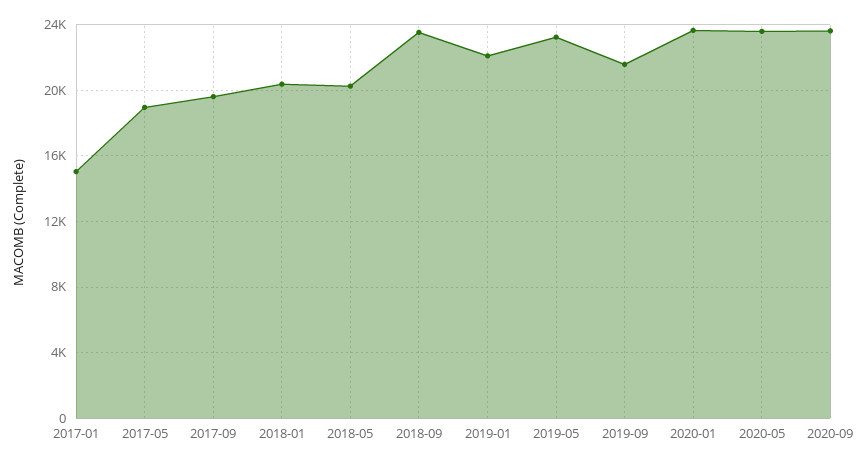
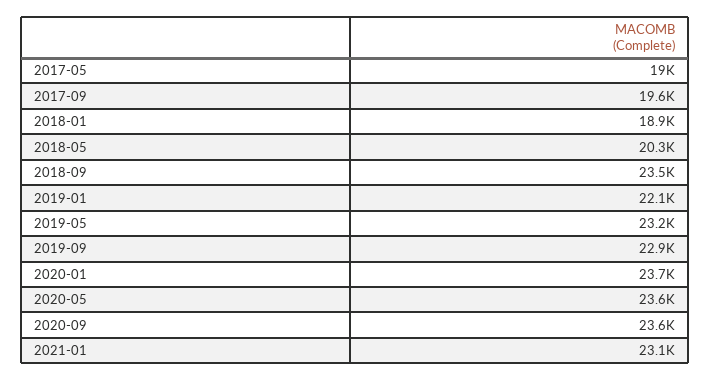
2017-01: 15000 -> none
2018-01: 20500 -> 18900
2019-09: 21500 -> 22900
2021-01: none -> 23100

